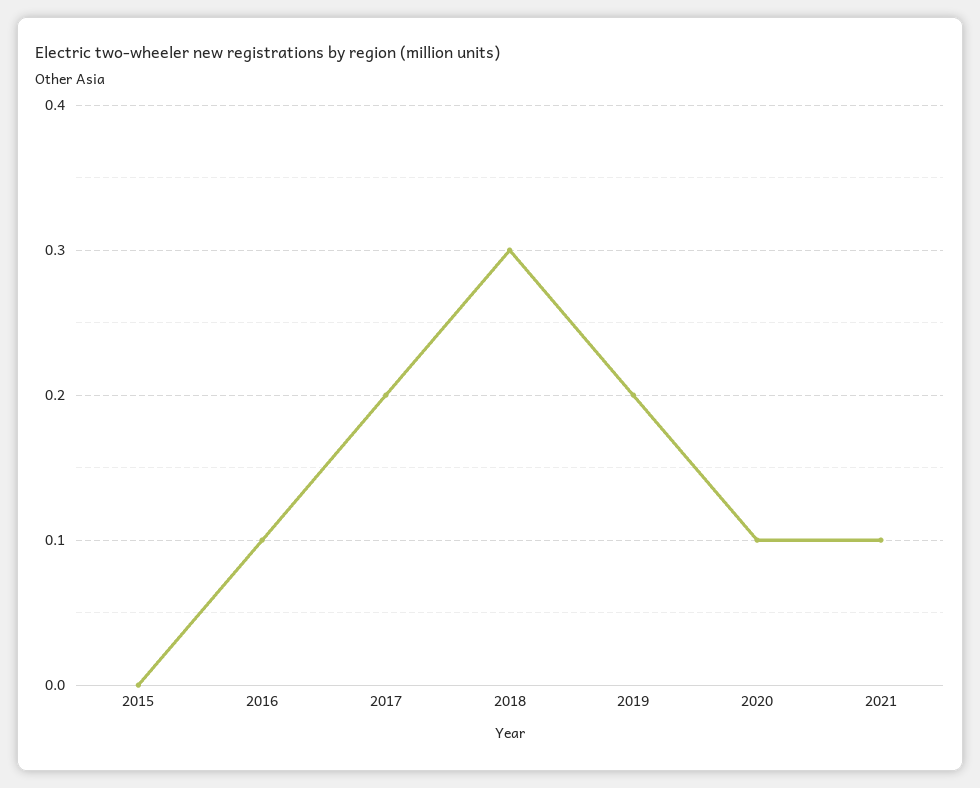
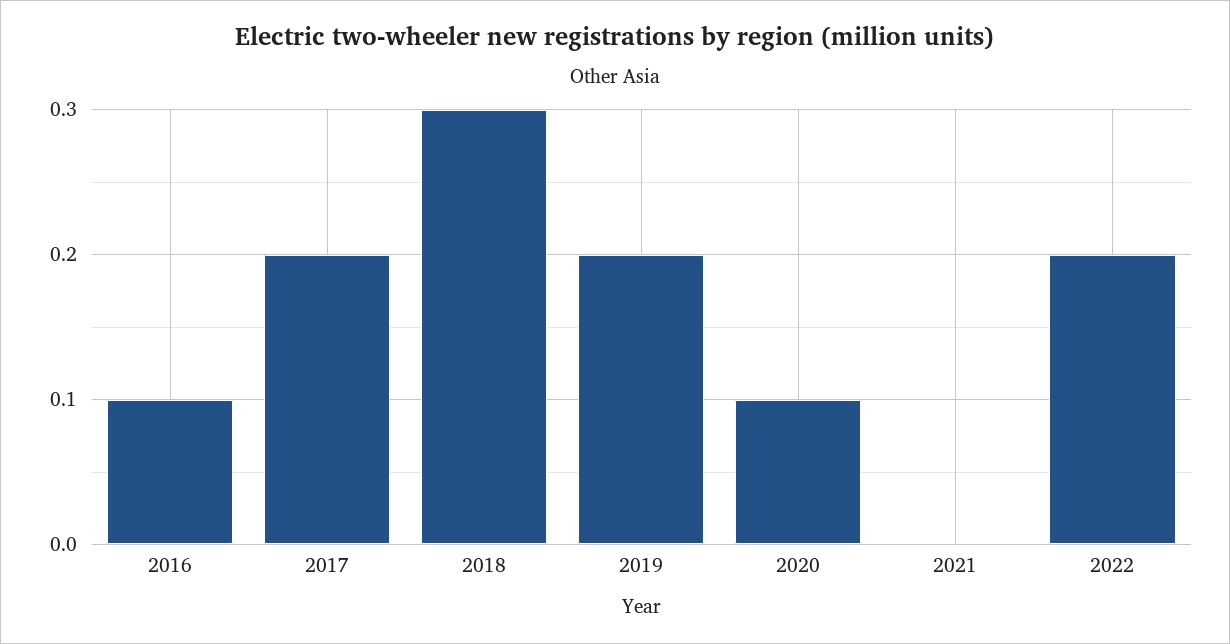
2015: 0 -> none
2021: 0.1 -> 0
2022: none -> 0.2

